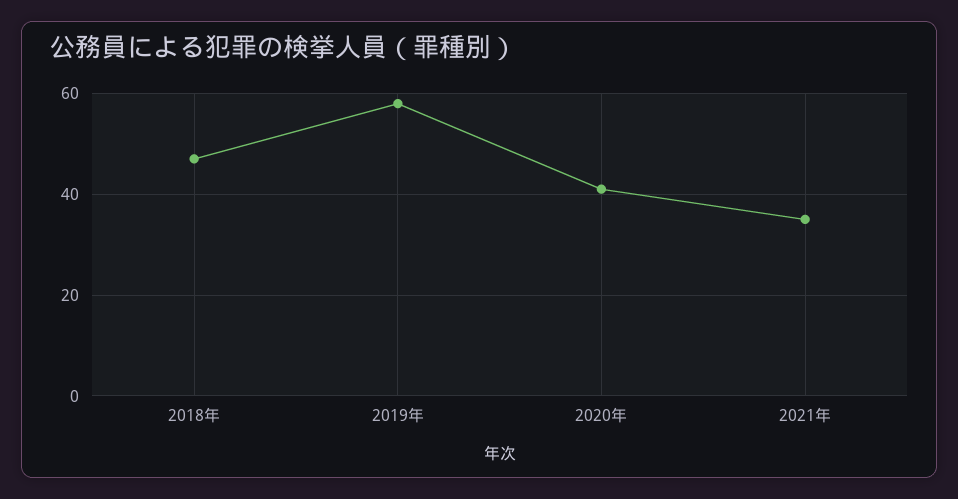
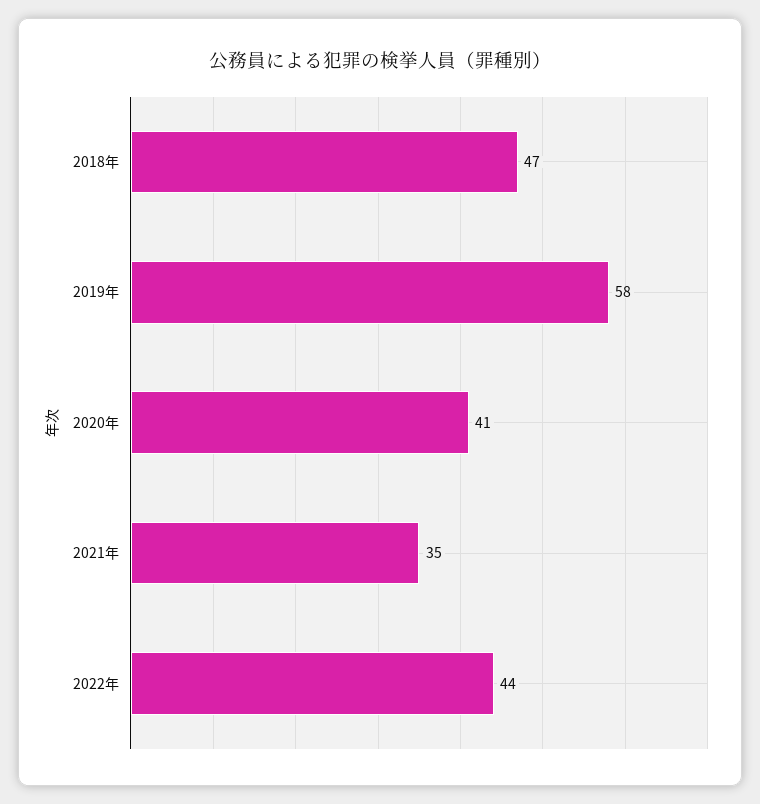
2022年: none -> 44

